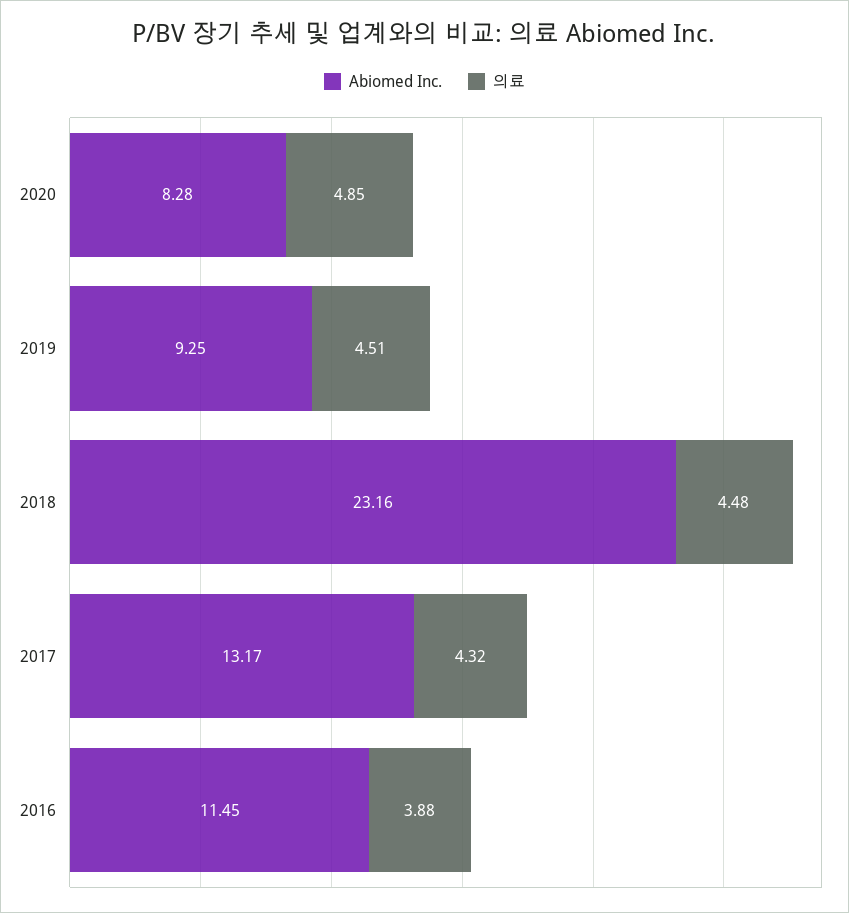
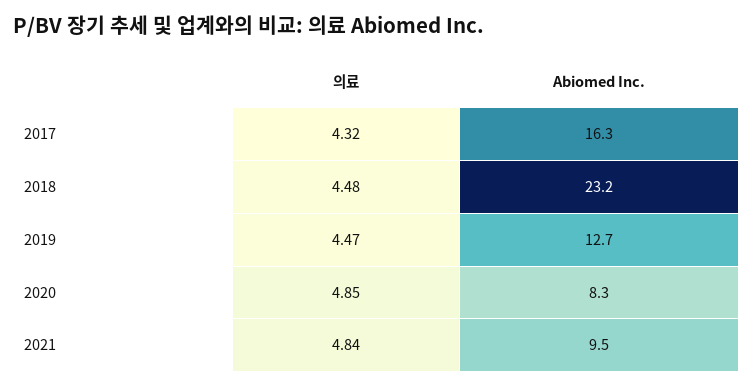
Abiomed Inc., 2019: 9.25 -> 12.7
의료, 2019: 4.51 -> 4.47
Abiomed Inc., 2017: 13.17 -> 16.3
Abiomed Inc., 2016: 11.45 -> none
의료, 2016: 3.88 -> none
의료, 2021: none -> 4.84
Abiomed Inc., 2021: none -> 9.5

